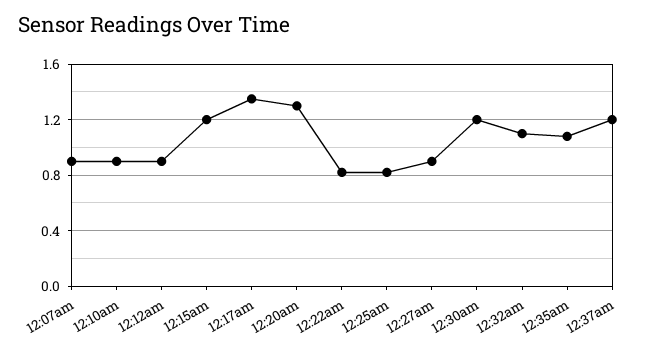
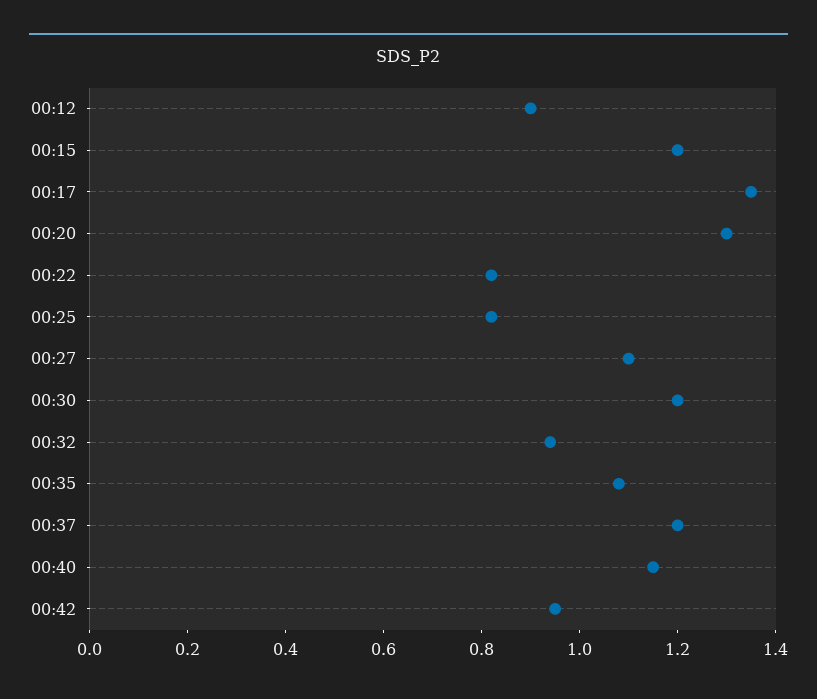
12:07am: 0.9 -> none
12:10am: 0.9 -> none
12:27am: 0.9 -> 1.1
12:32am: 1.1 -> 0.95
00:40: none -> 1.15
00:42: none -> 0.95

